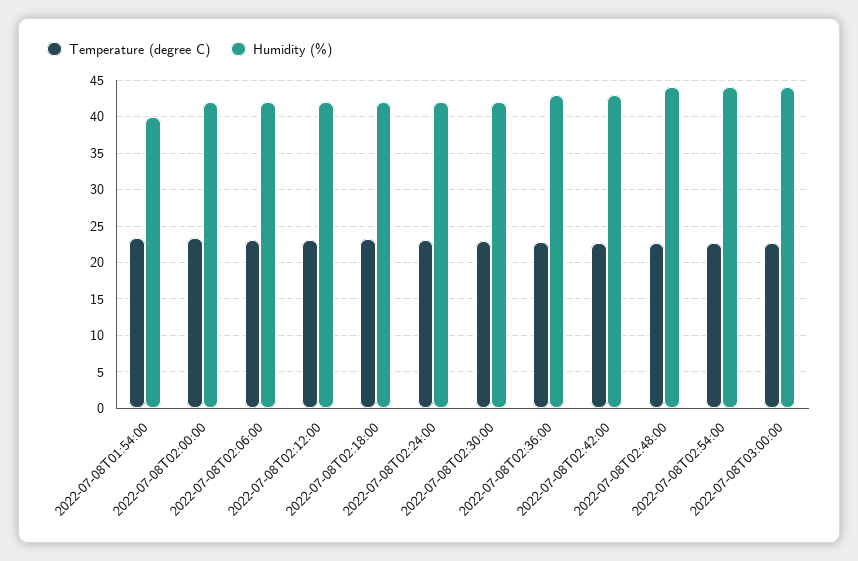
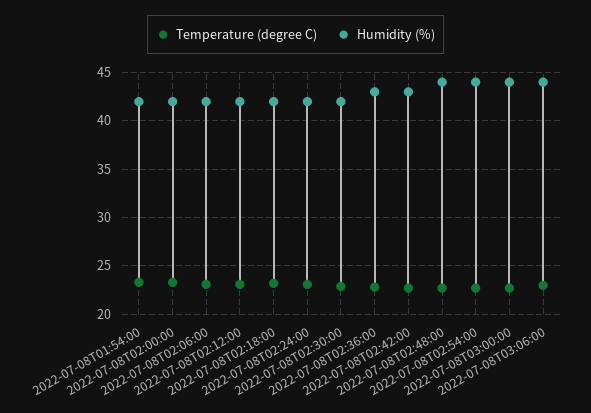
Humidity (%), 2022-07-08T01:54:00: 40 -> 42
Temperature (degree C), 2022-07-08T03:06:00: none -> 23
Humidity (%), 2022-07-08T03:06:00: none -> 44

